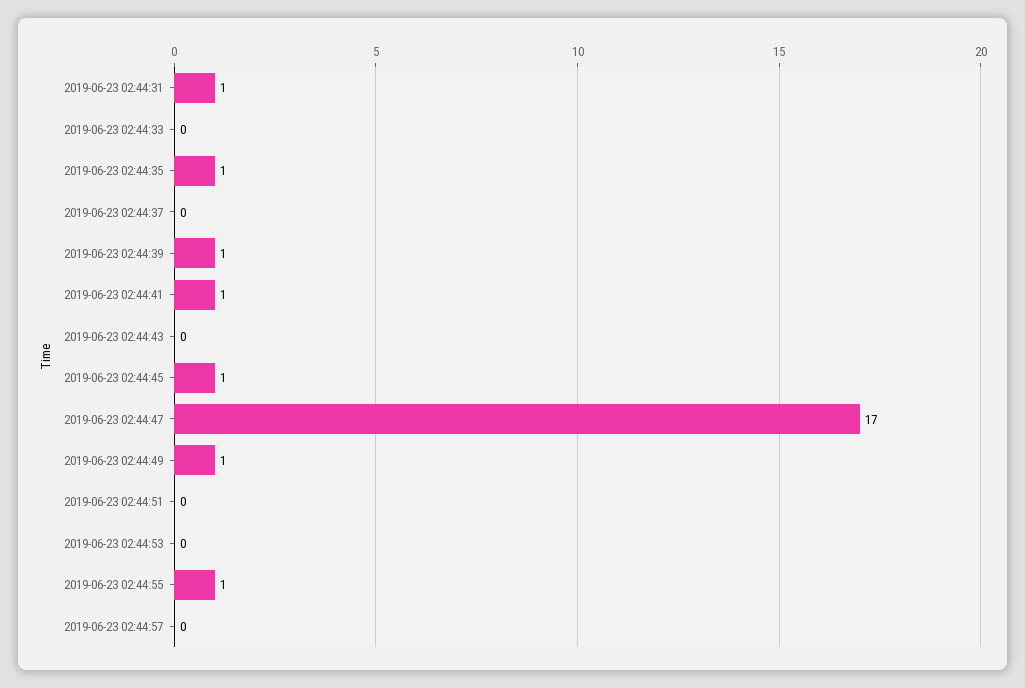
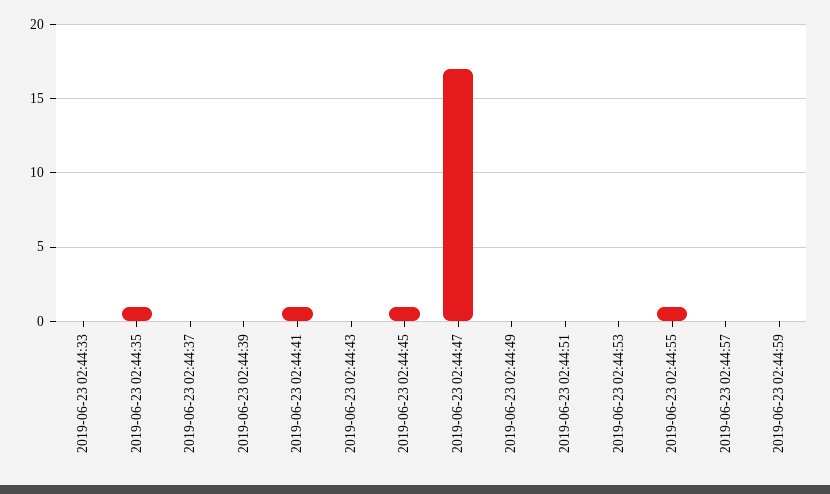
2019-06-23 02:44:31: 1 -> none
2019-06-23 02:44:39: 1 -> 0
2019-06-23 02:44:49: 1 -> 0
2019-06-23 02:44:59: none -> 0

